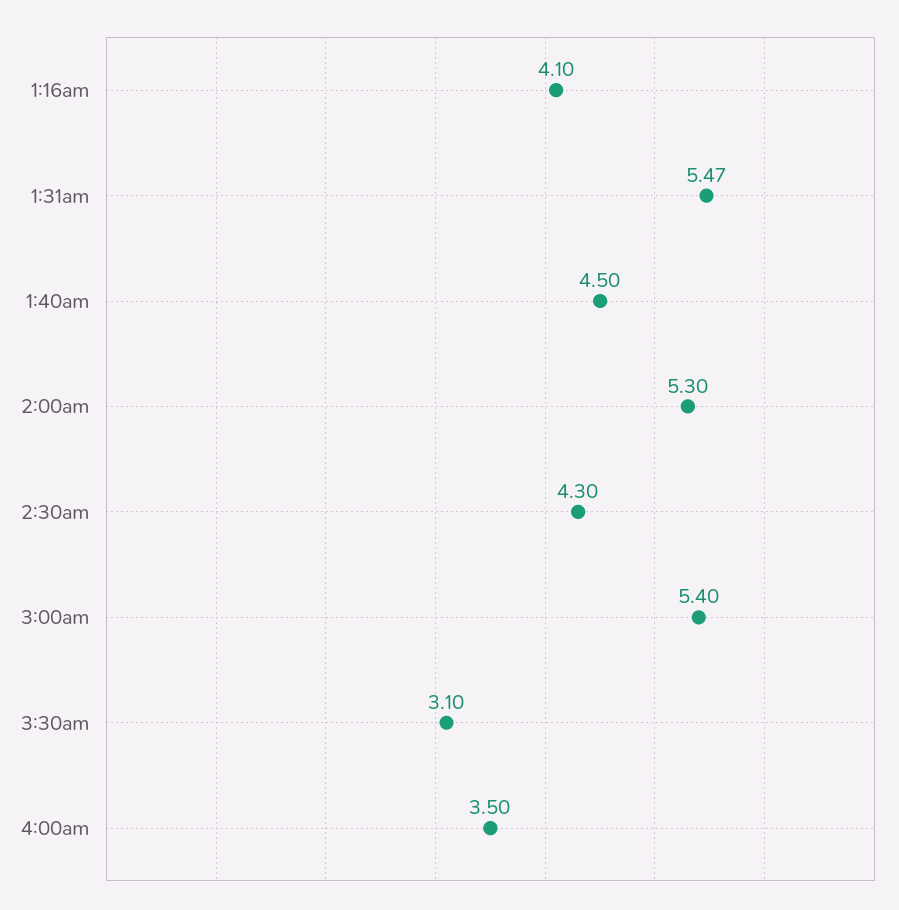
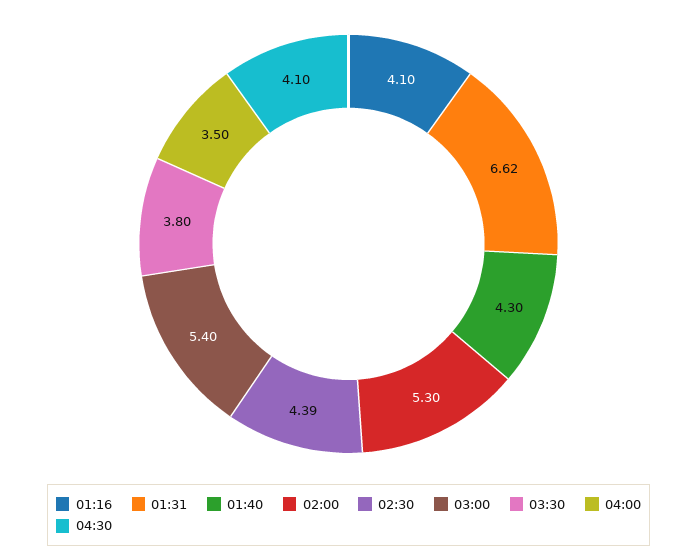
1:31am: 5.47 -> 6.62
1:40am: 4.5 -> 4.3
2:30am: 4.3 -> 4.39
3:30am: 3.1 -> 3.8
04:30: none -> 4.1

